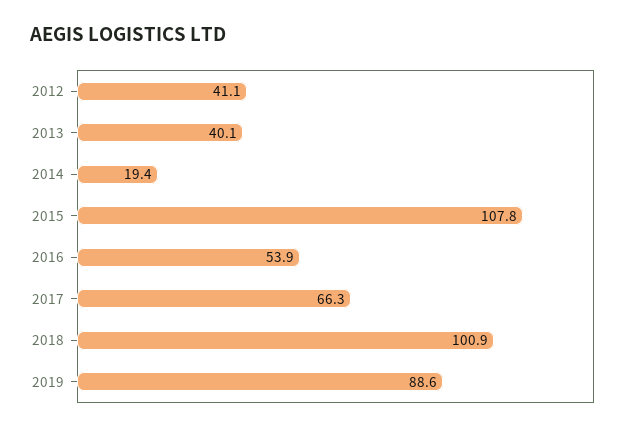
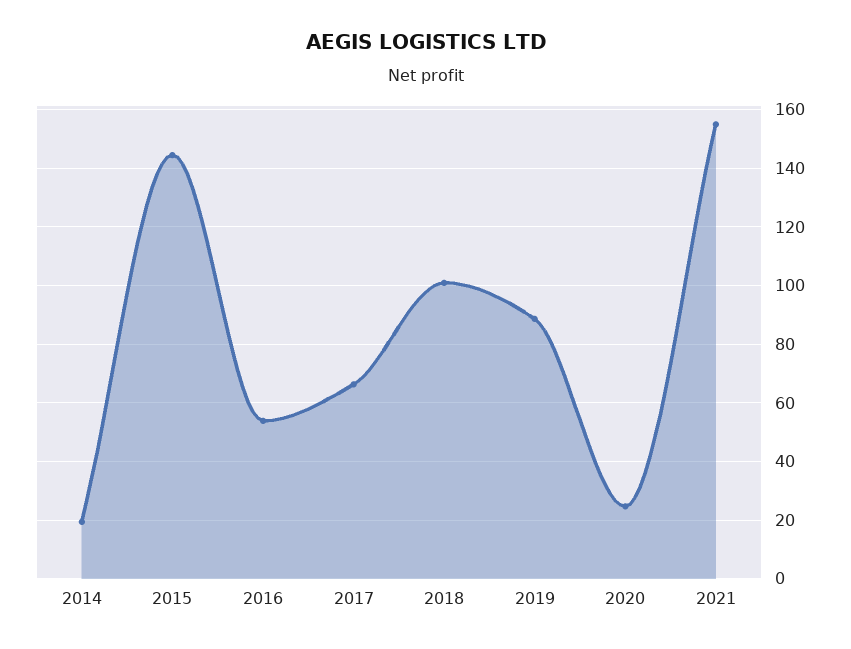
2012: 41.1 -> none
2013: 40.1 -> none
2015: 107.8 -> 145
2020: none -> 25
2021: none -> 155

